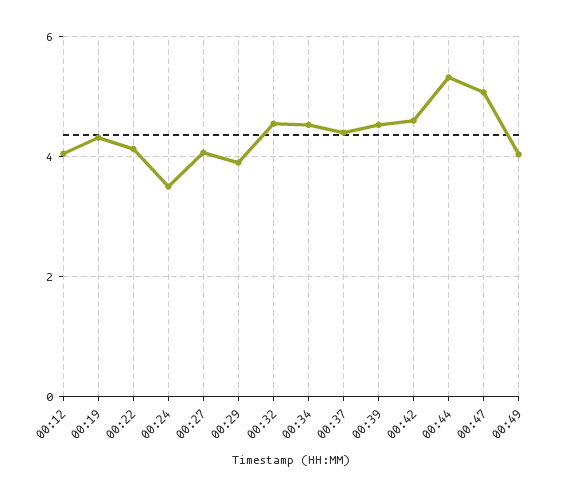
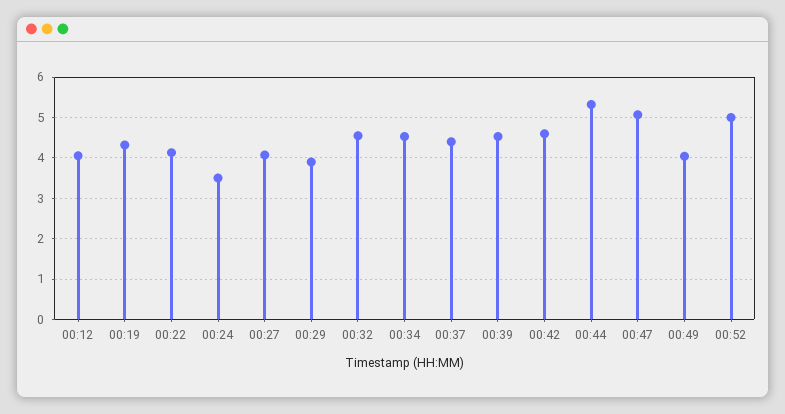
00:52: none -> 5

